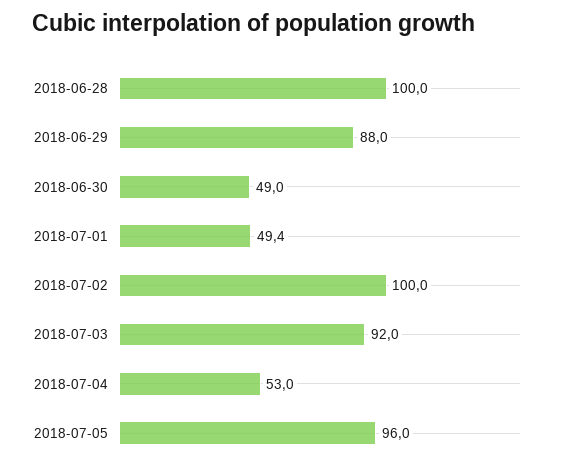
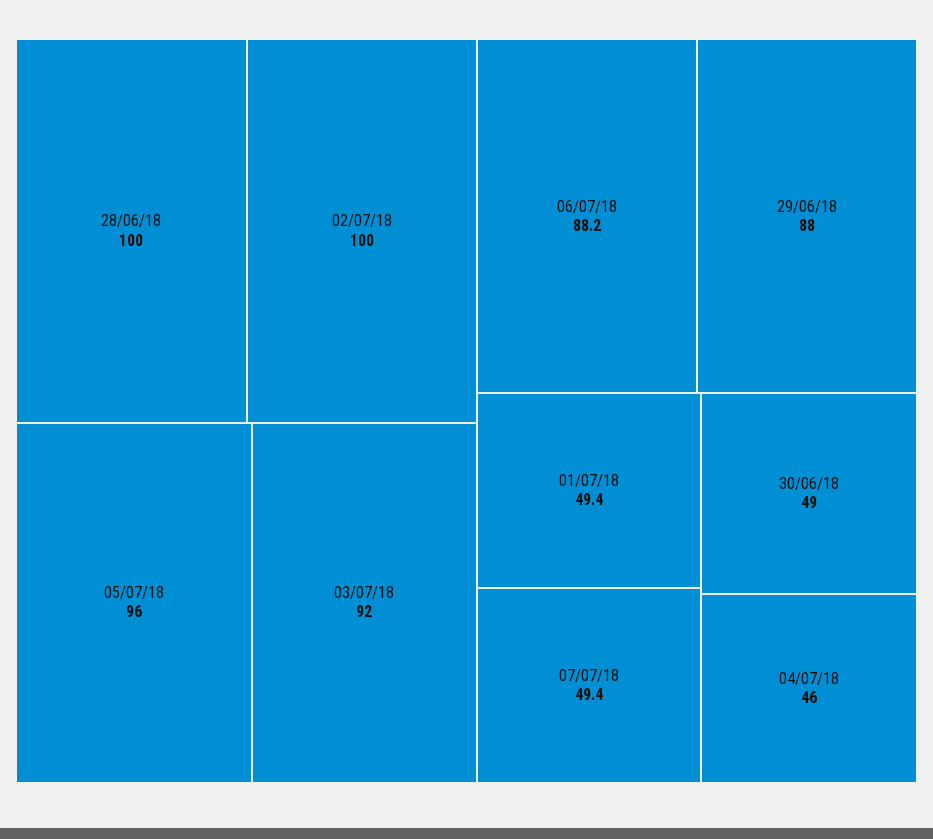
2018-07-04: 53 -> 46
06/07/18: none -> 88.2
07/07/18: none -> 49.4

